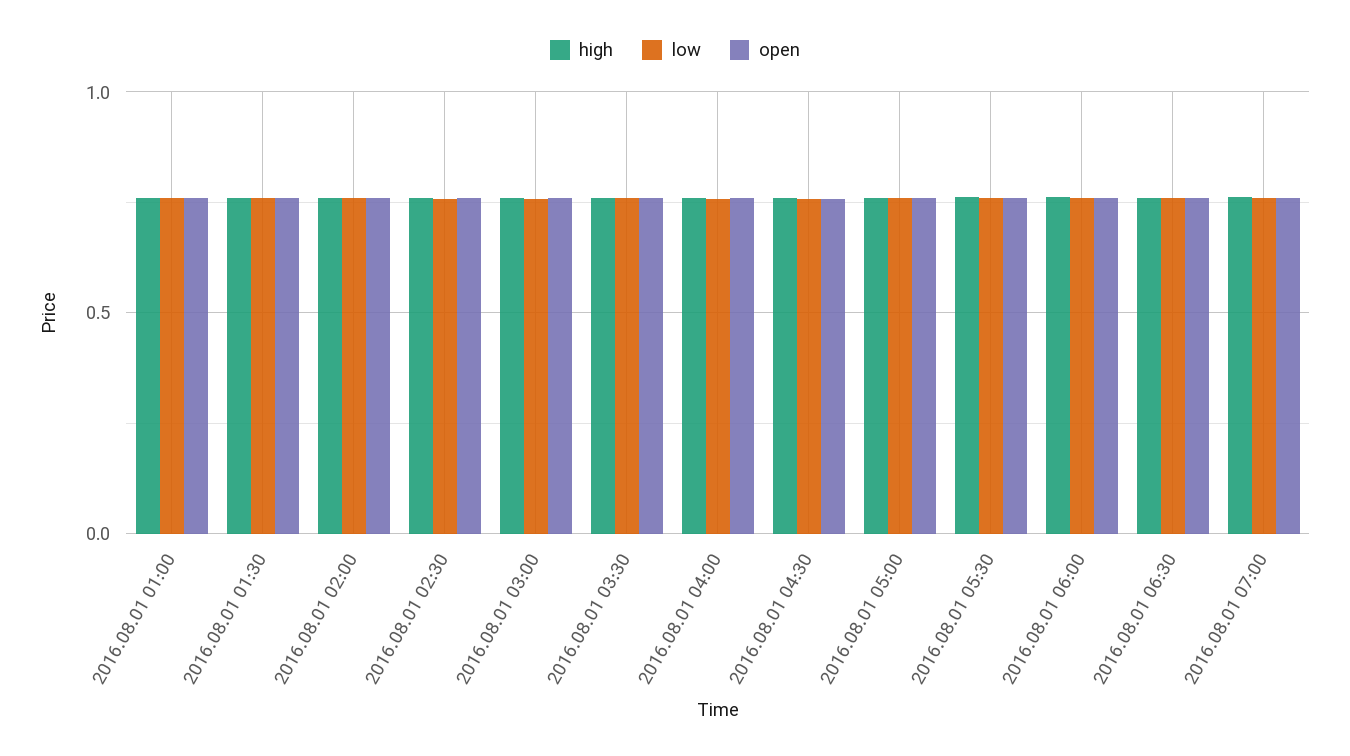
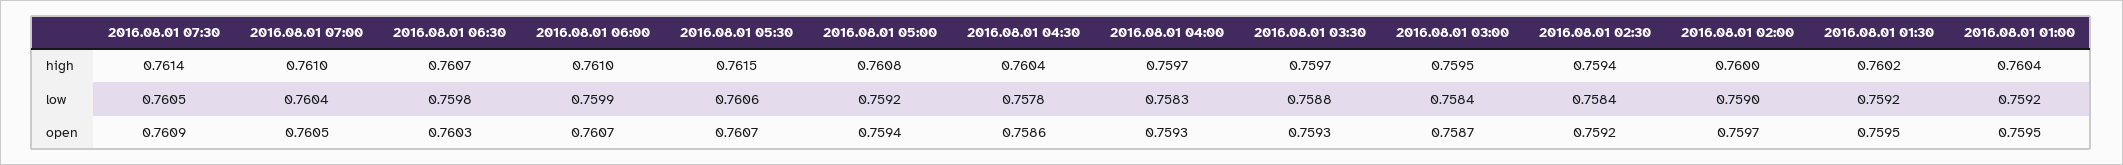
high, 2016.08.01 07:30: none -> 0.7614
low, 2016.08.01 07:30: none -> 0.7605
open, 2016.08.01 07:30: none -> 0.7609

